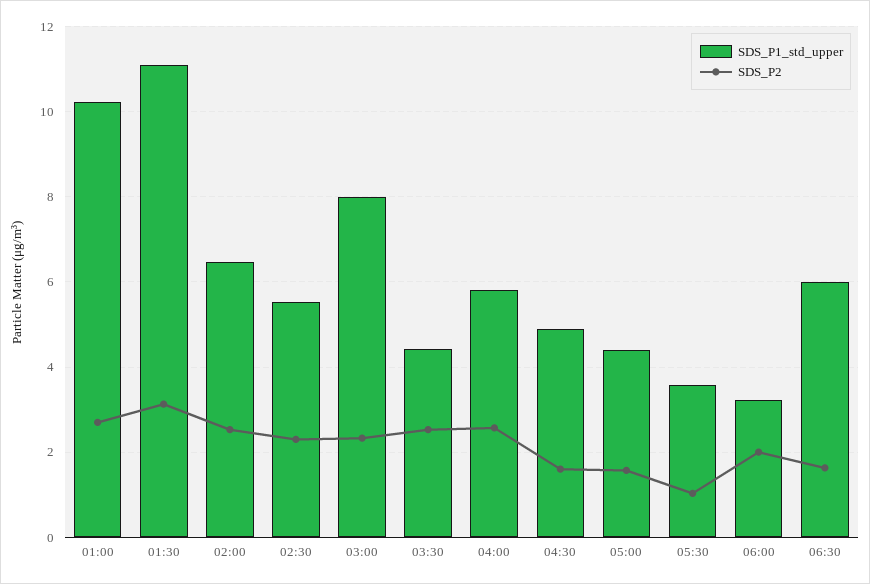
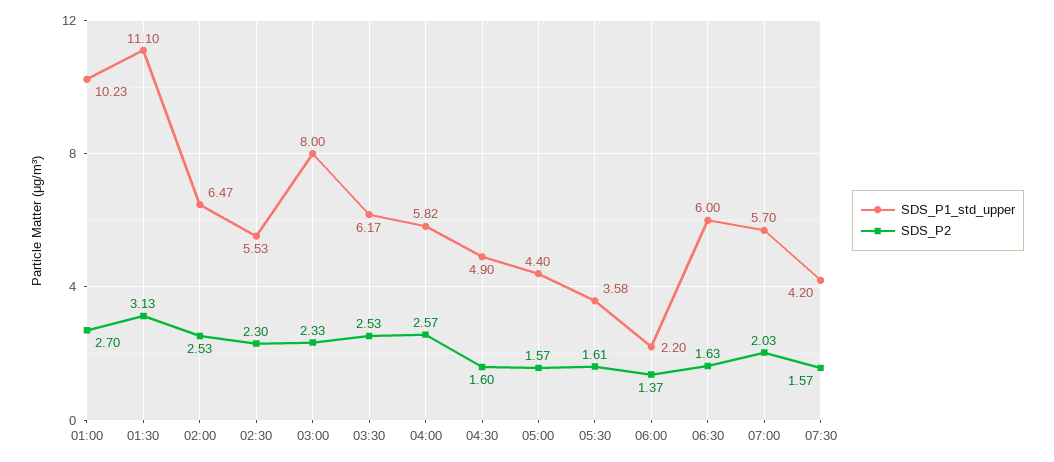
SDS_P1_std_upper, 03:30: 4.4 -> 6.17
SDS_P2, 05:30: 1 -> 1.61
SDS_P1_std_upper, 06:00: 3.2 -> 2.2
SDS_P2, 06:00: 2 -> 1.37
SDS_P1_std_upper, 07:00: none -> 5.7
SDS_P2, 07:00: none -> 2.03
SDS_P1_std_upper, 07:30: none -> 4.2
SDS_P2, 07:30: none -> 1.57

